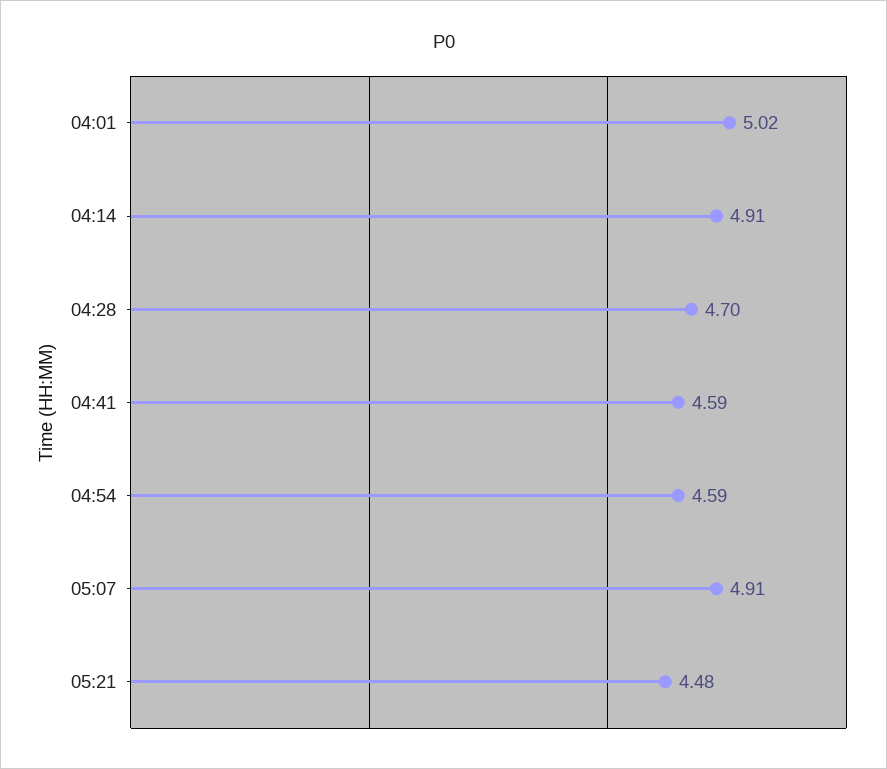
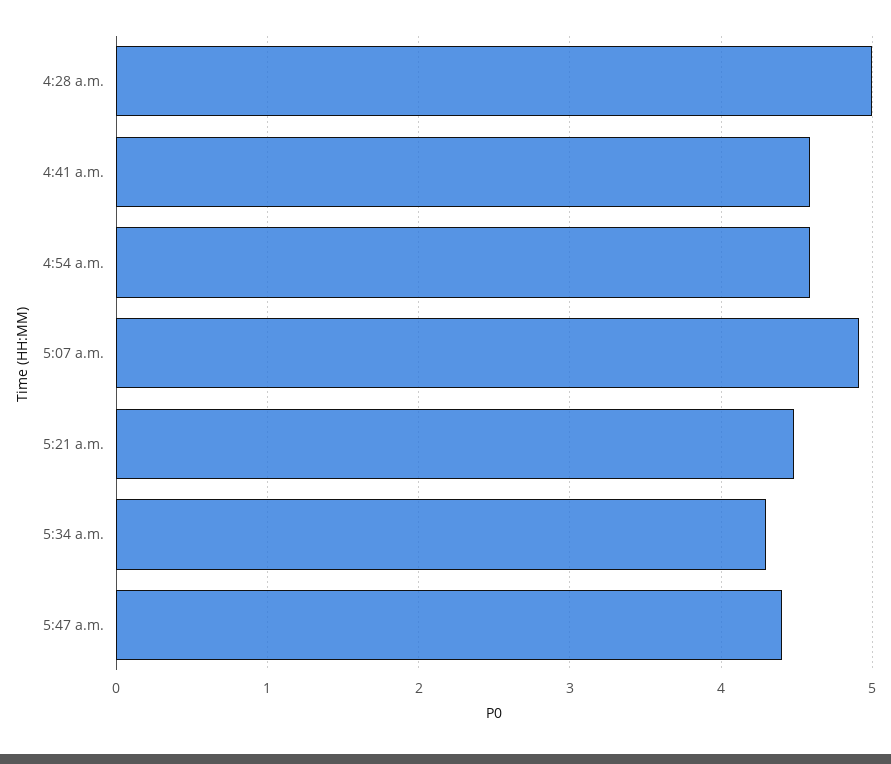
04:01: 5.02 -> none
04:14: 4.91 -> none
04:28: 4.7 -> 5
5:34 a.m.: none -> 4.3
5:47 a.m.: none -> 4.4

